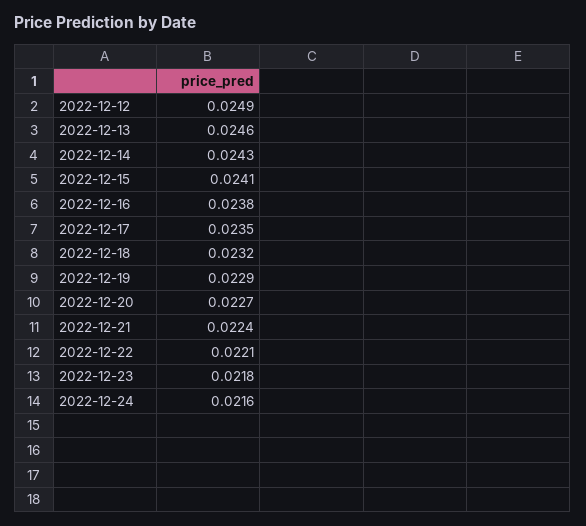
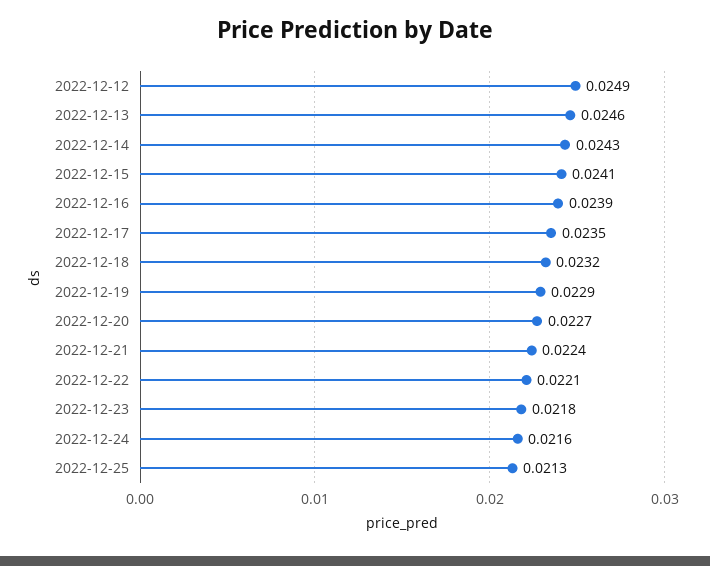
2022-12-16: 0.0238 -> 0.0239
2022-12-25: none -> 0.0213

